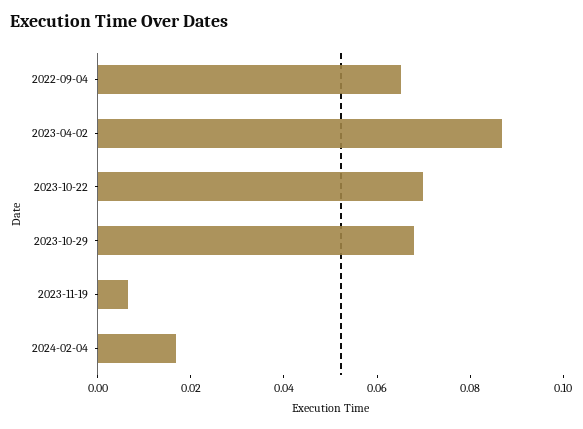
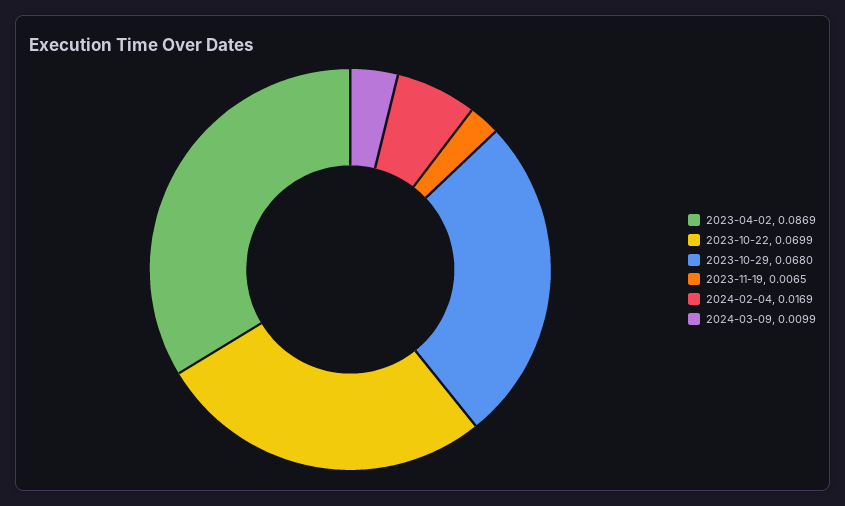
2022-09-04: 0.065 -> none
2024-03-09: none -> 0.0099

